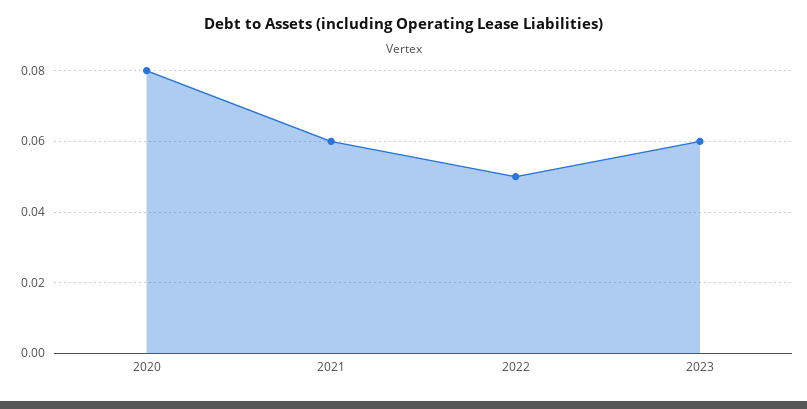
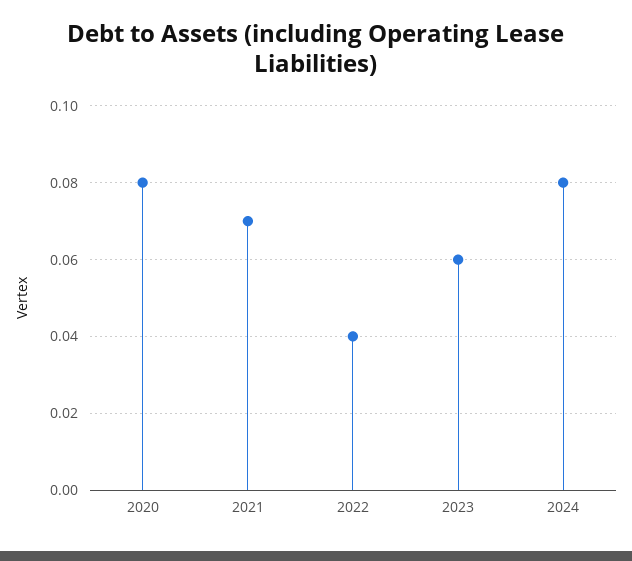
2021: 0.06 -> 0.07
2022: 0.05 -> 0.04
2024: none -> 0.08

